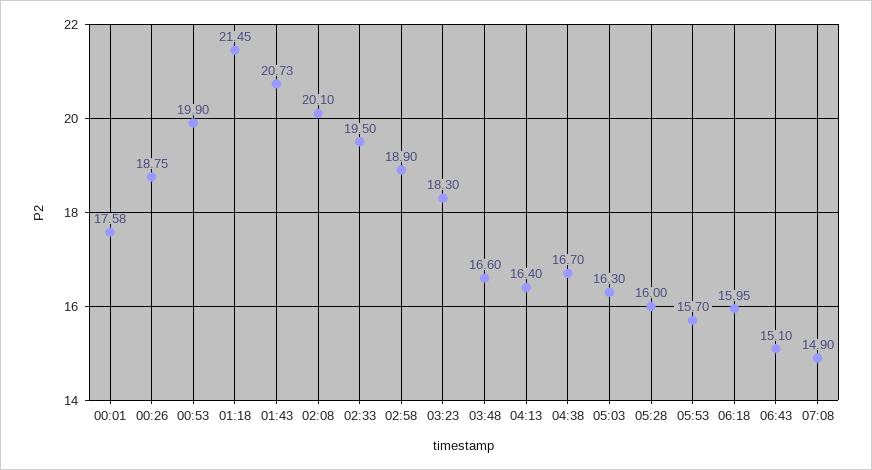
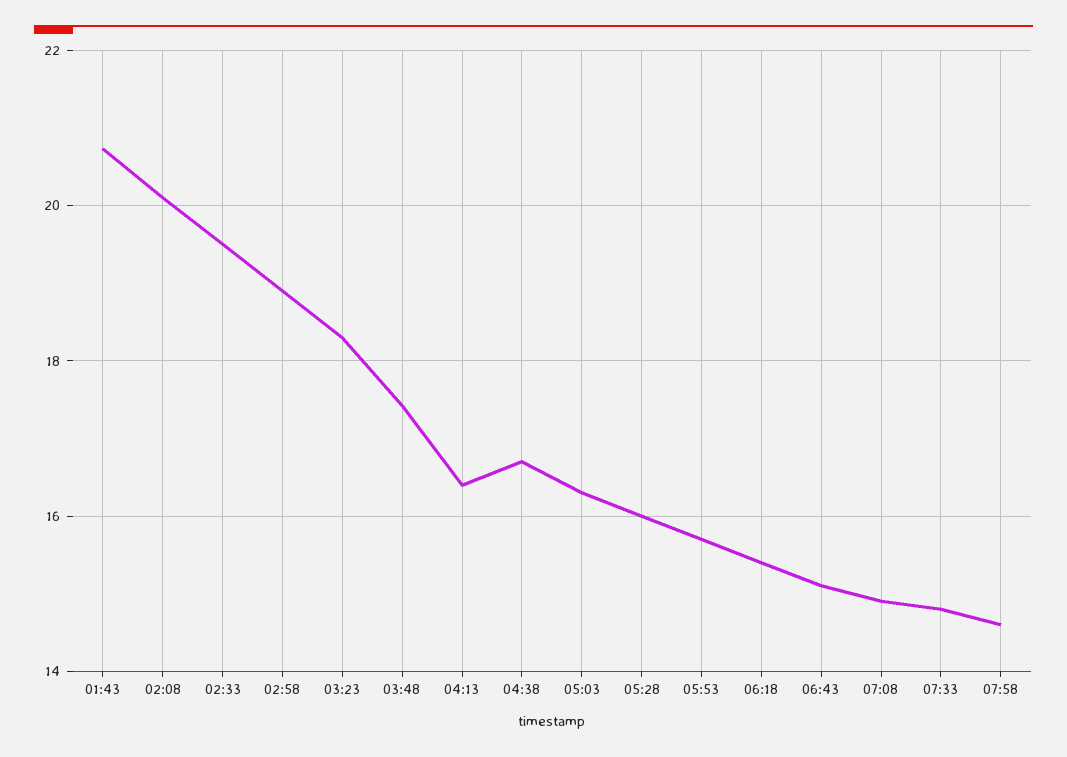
00:01: 17.58 -> none
00:26: 18.75 -> none
00:53: 19.9 -> none
01:18: 21.45 -> none
03:48: 16.6 -> 17.4
06:18: 15.95 -> 15.4
07:33: none -> 14.8
07:58: none -> 14.6

